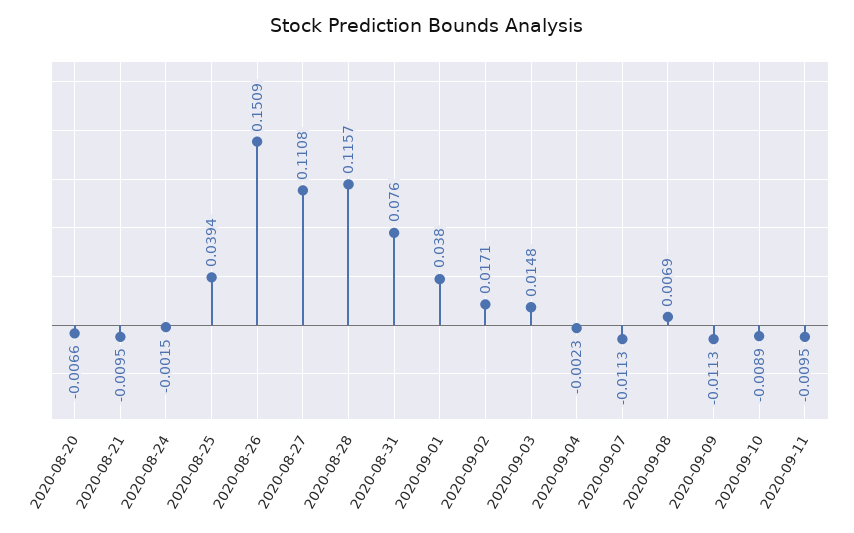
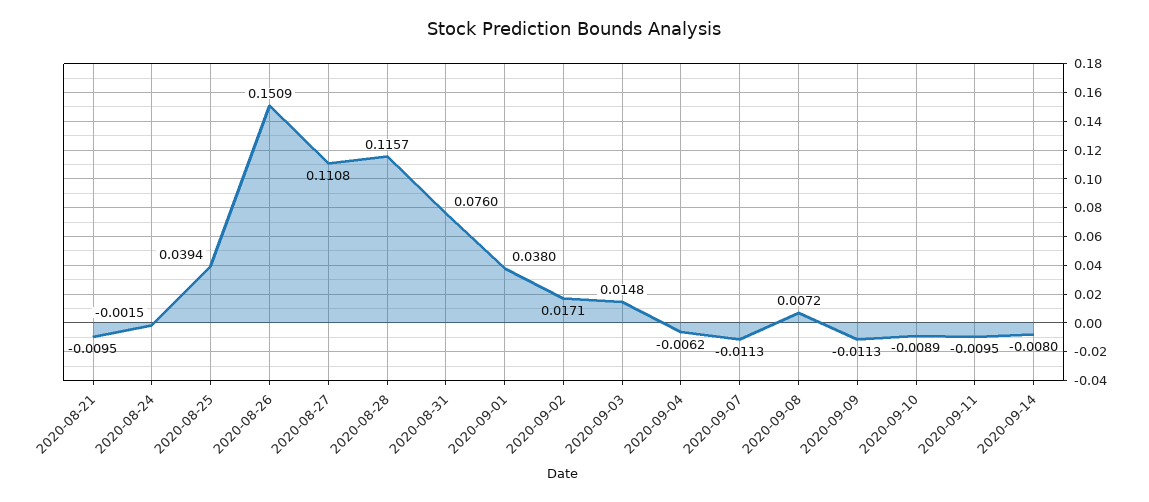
2020-08-20: -0.0066 -> none
2020-09-04: -0.0023 -> -0.0062
2020-09-08: 0.0069 -> 0.0072
2020-09-14: none -> -0.008

